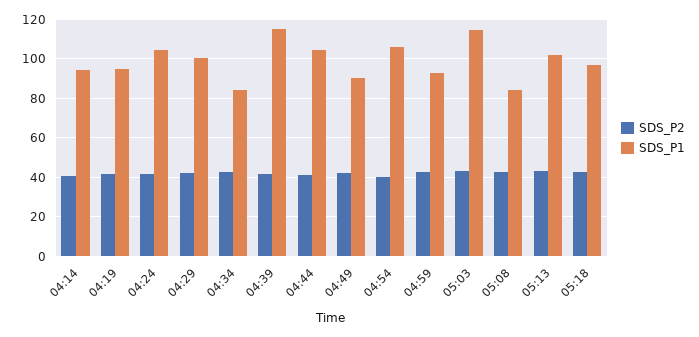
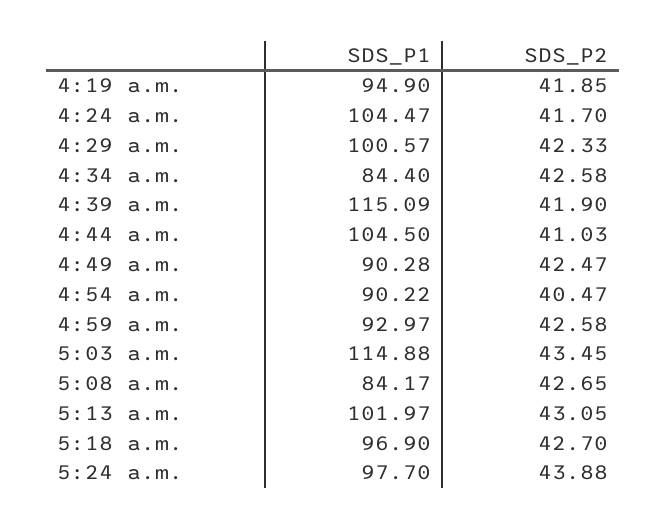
SDS_P2, 04:14: 40 -> none
SDS_P1, 04:14: 95 -> none
SDS_P1, 04:54: 105 -> 90.22
SDS_P1, 5:24 a.m.: none -> 97.7
SDS_P2, 5:24 a.m.: none -> 43.88

